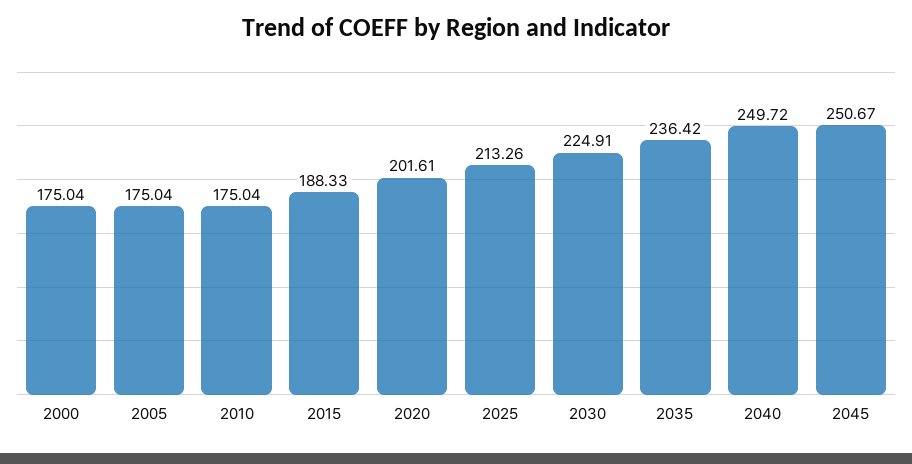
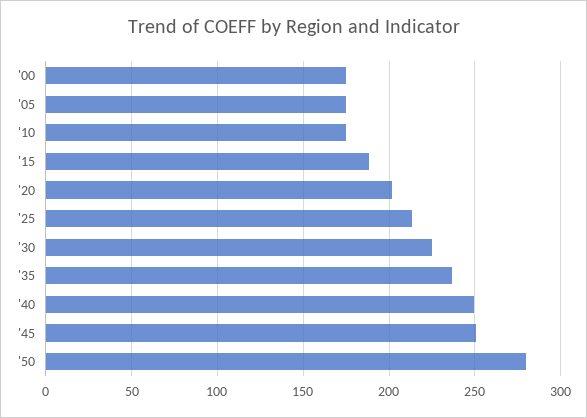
'50: none -> 280

